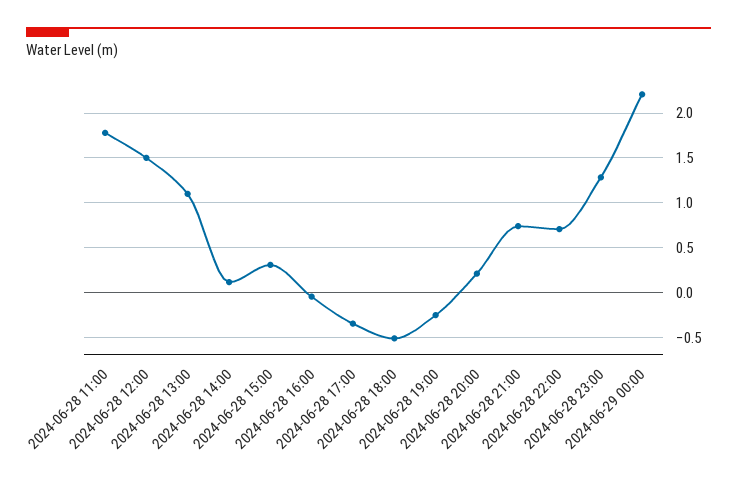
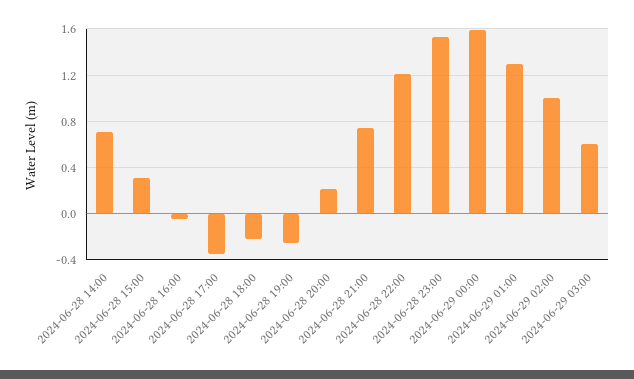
2024-06-28 11:00: 1.8 -> none
2024-06-28 12:00: 1.5 -> none
2024-06-28 13:00: 1.1 -> none
2024-06-28 14:00: 0.1 -> 0.7
2024-06-28 18:00: -0.5 -> -0.2
2024-06-28 22:00: 0.7 -> 1.2
2024-06-28 23:00: 1.3 -> 1.5
2024-06-29 00:00: 2.2 -> 1.6
2024-06-29 01:00: none -> 1.3
2024-06-29 02:00: none -> 1
2024-06-29 03:00: none -> 0.6

